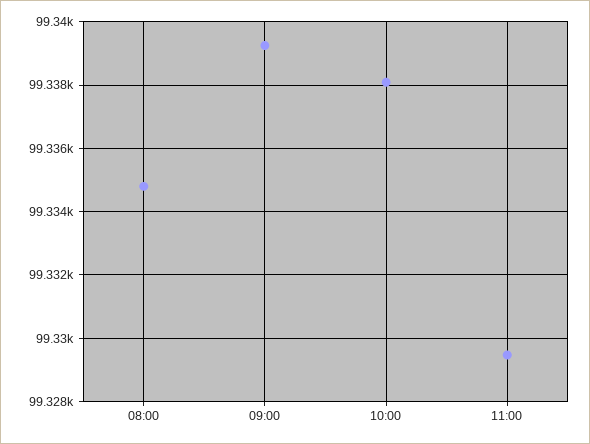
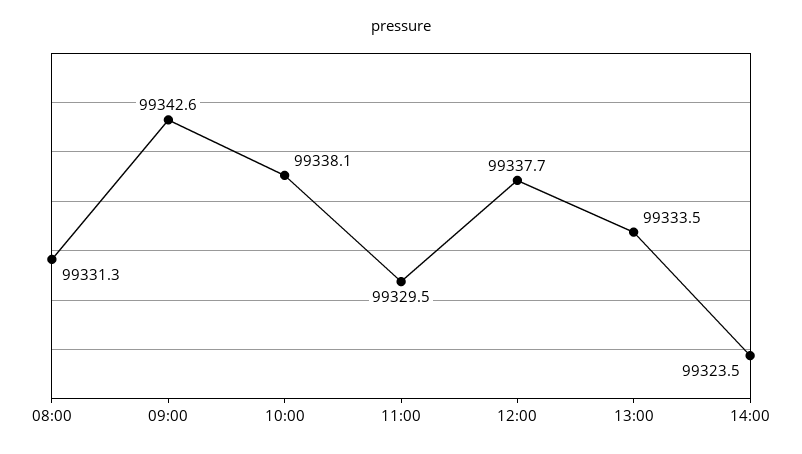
08:00: 99334.8 -> 99331.3
09:00: 99339.2 -> 99342.6
12:00: none -> 99337.7
13:00: none -> 99333.5
14:00: none -> 99323.5

